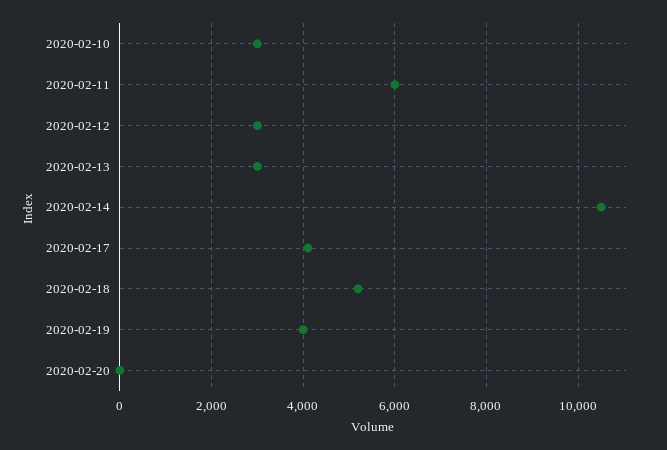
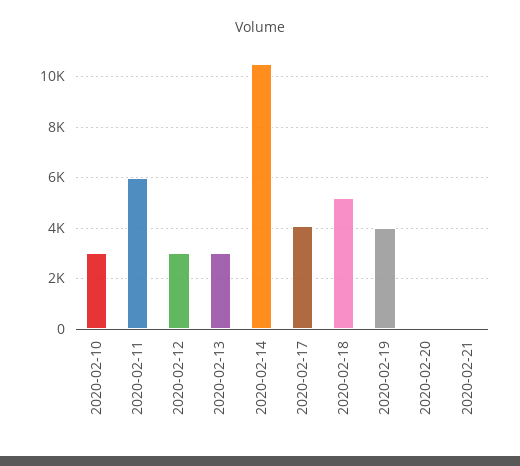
2020-02-21: none -> 0

